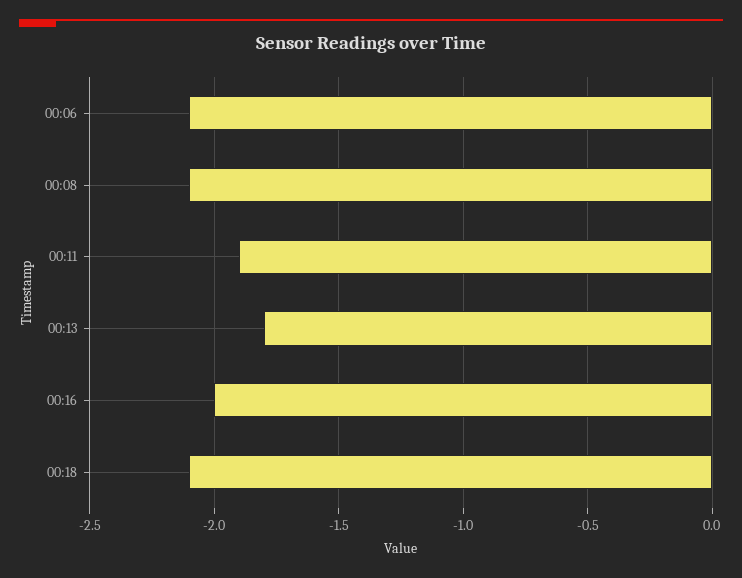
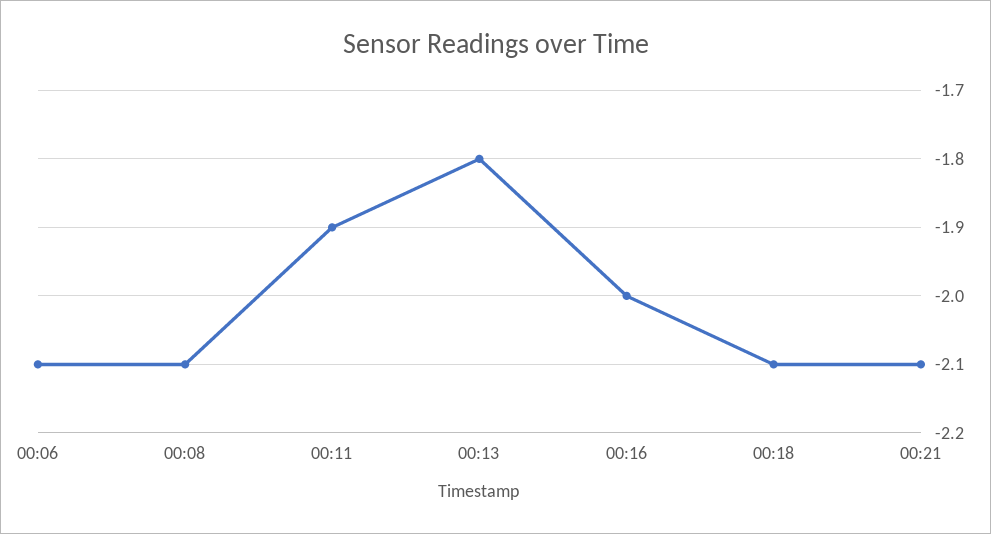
00:21: none -> -2.1

